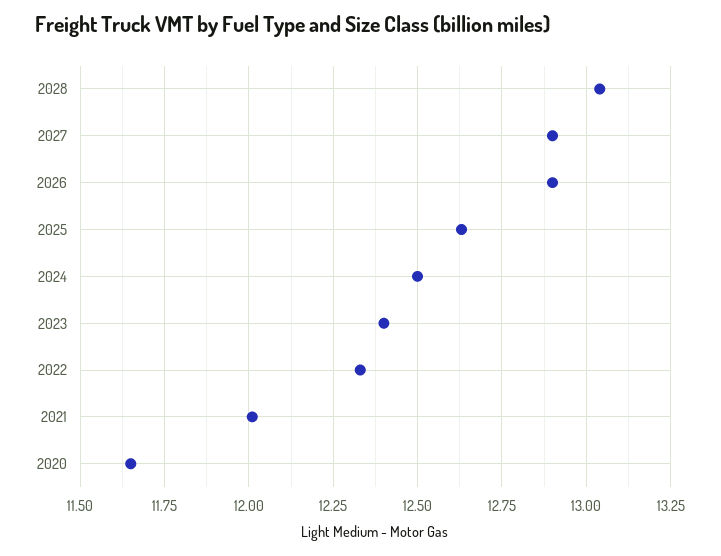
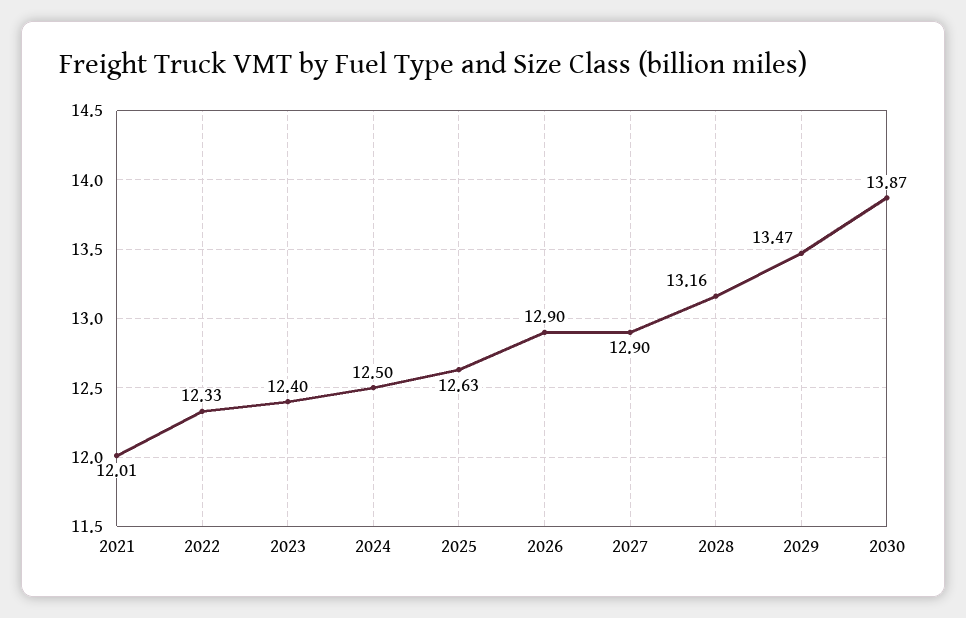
2028: 13.05 -> 13.16
2020: 11.65 -> none
2029: none -> 13.47
2030: none -> 13.87

